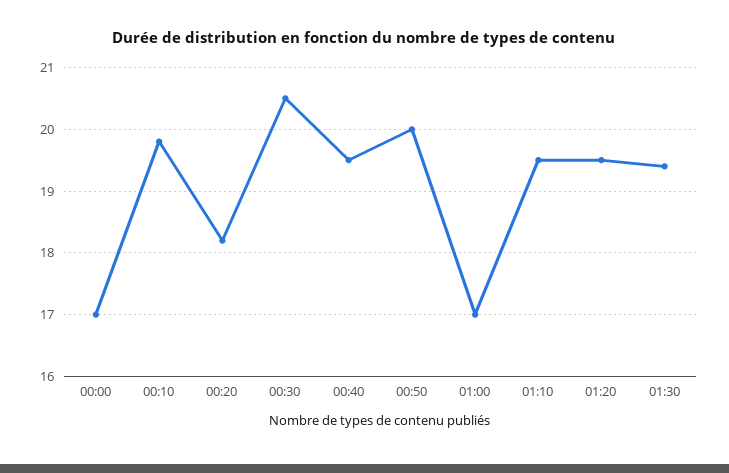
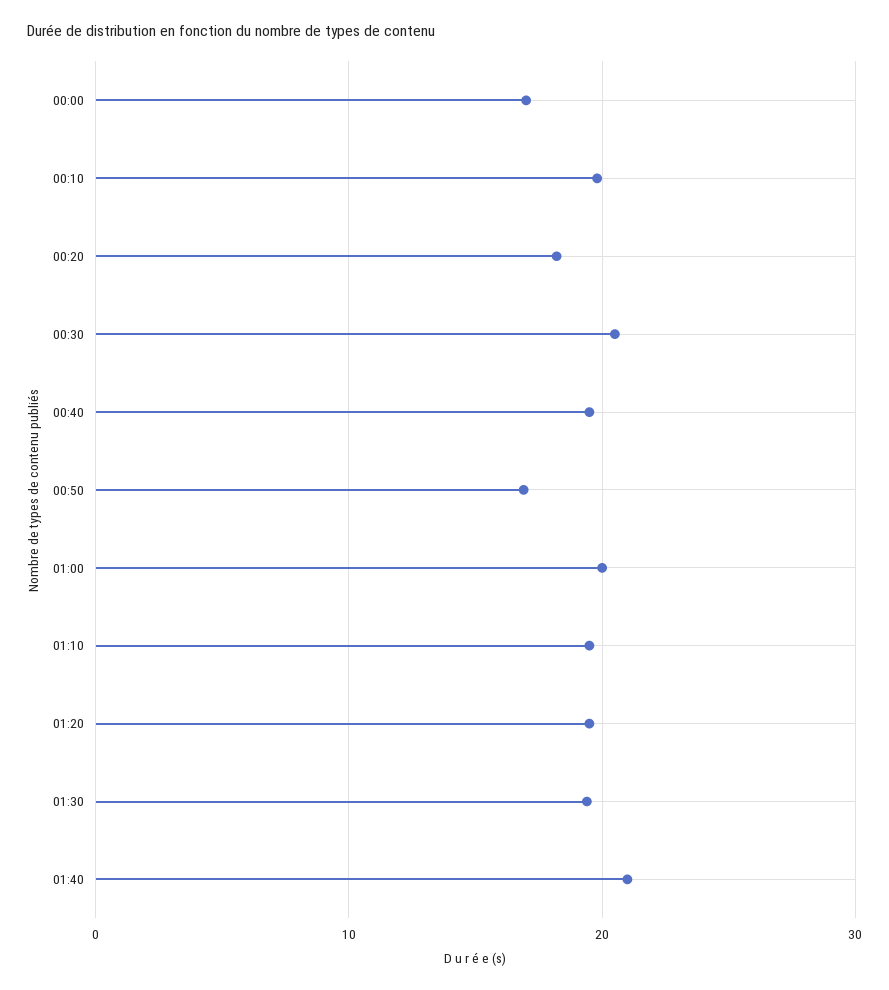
00:50: 20 -> 17
01:00: 17 -> 20
01:40: none -> 21

